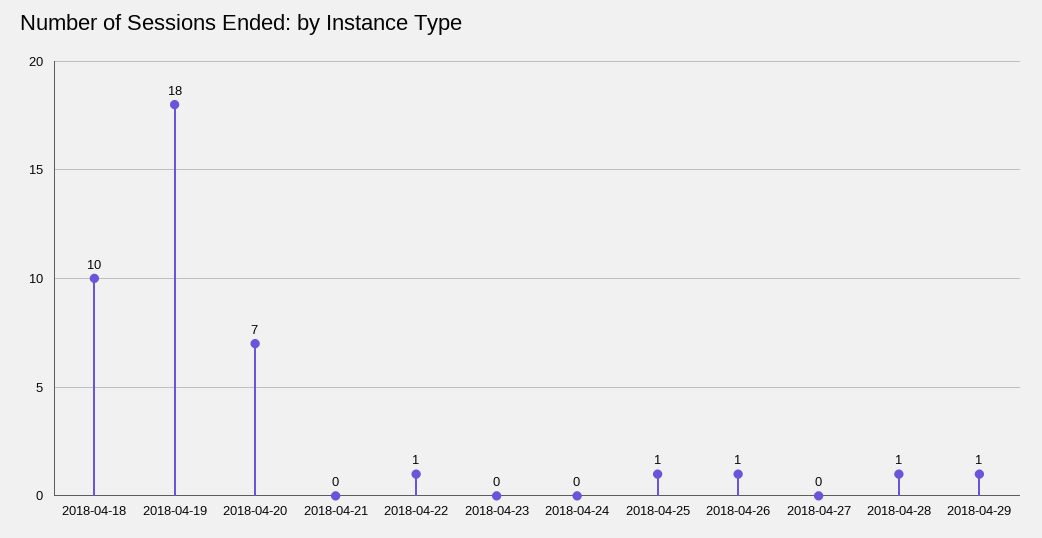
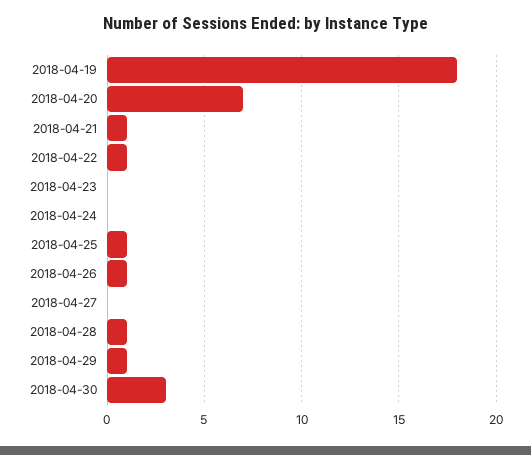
2018-04-18: 10 -> none
2018-04-21: 0 -> 1
2018-04-30: none -> 3

